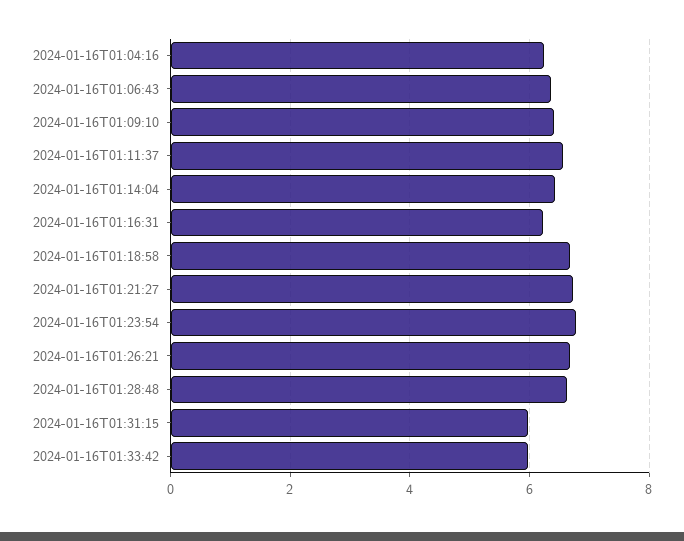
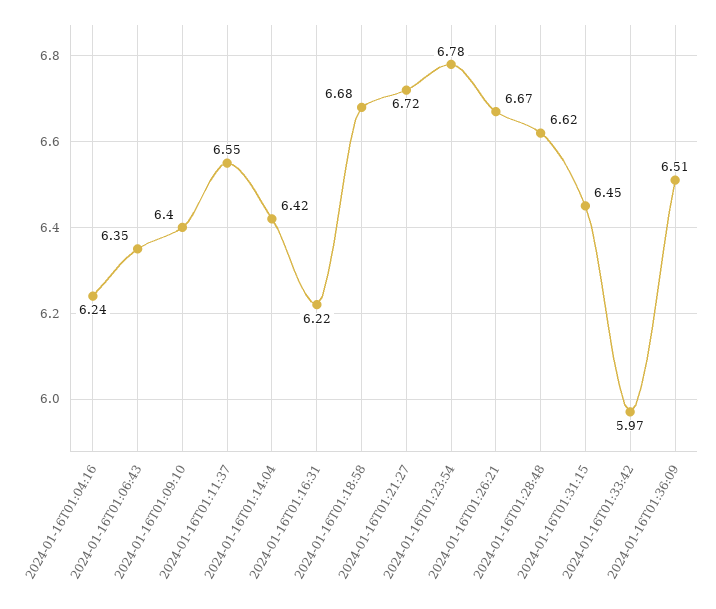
2024-01-16T01:31:15: 6 -> 6.45
2024-01-16T01:36:09: none -> 6.51

